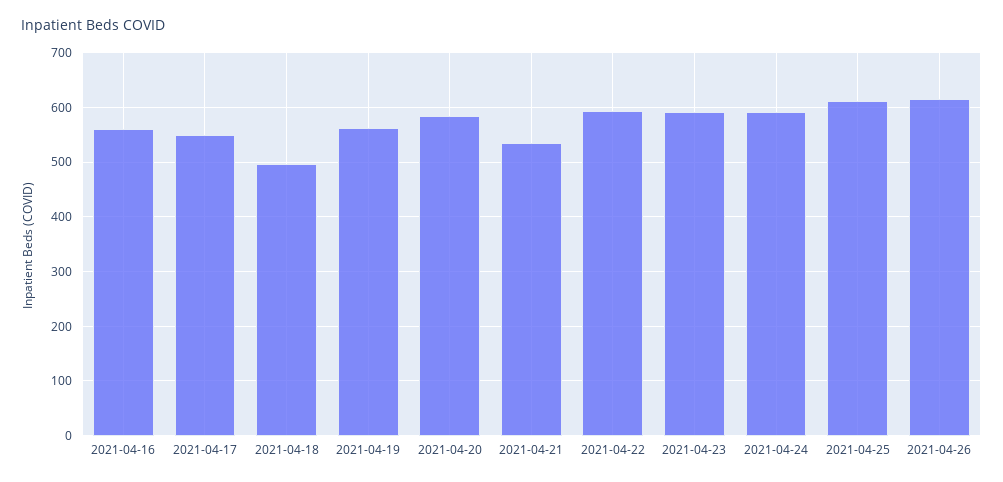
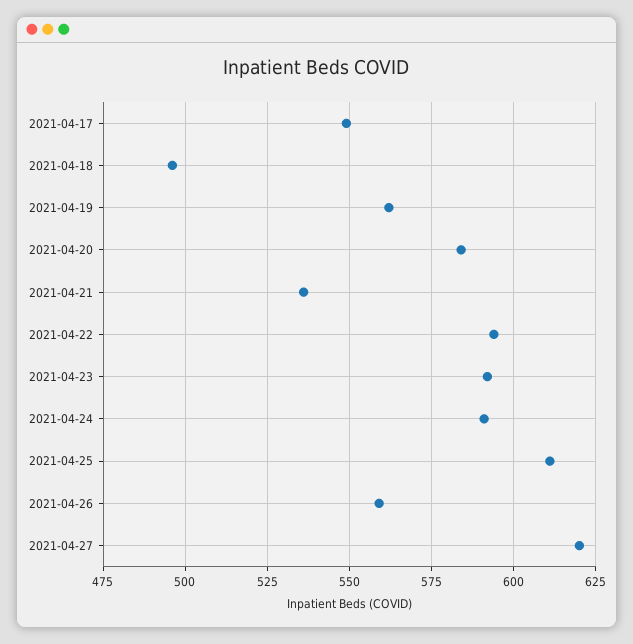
2021-04-16: 560 -> none
2021-04-26: 620 -> 560
2021-04-27: none -> 620

